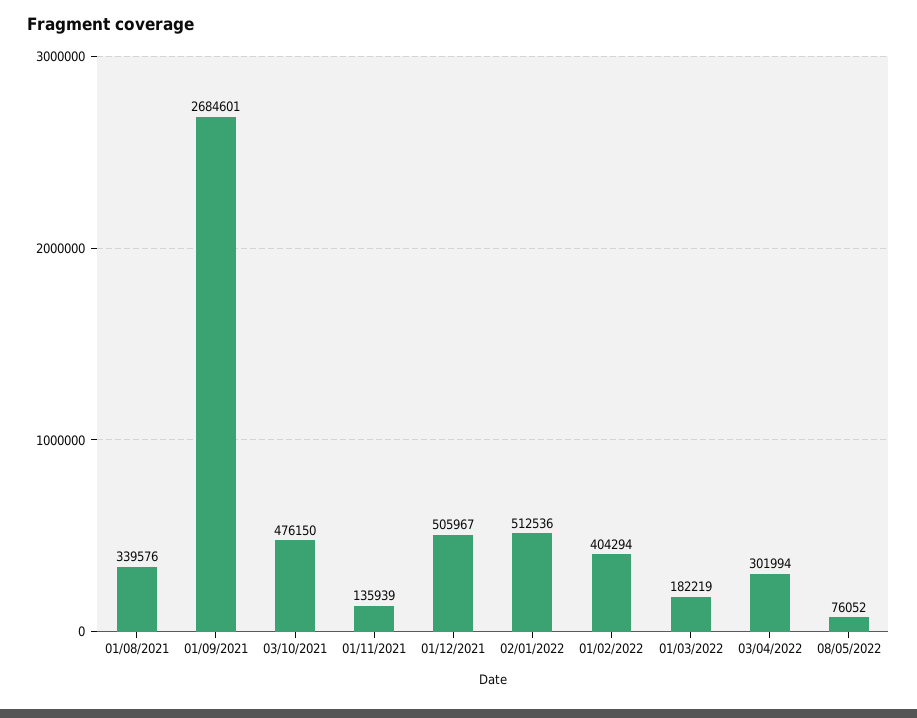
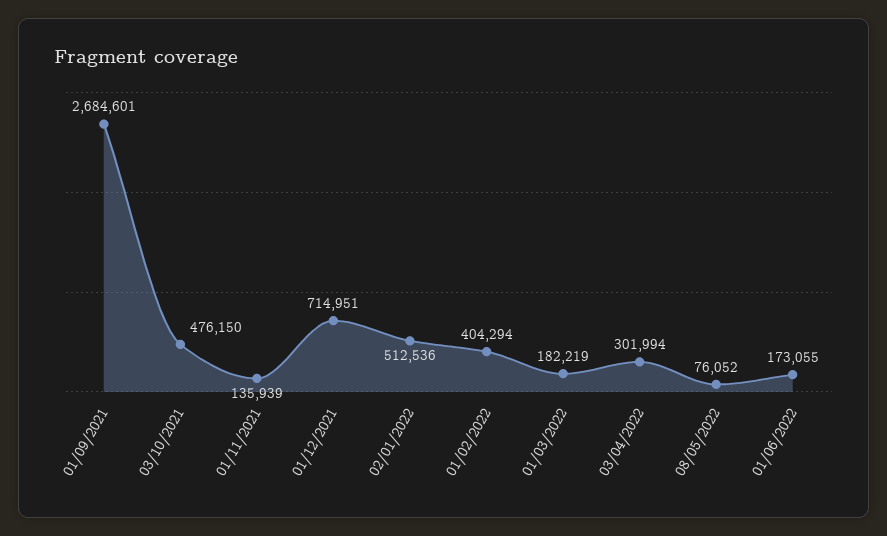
01/08/2021: 339576 -> none
01/12/2021: 505967 -> 714951
01/06/2022: none -> 173055

